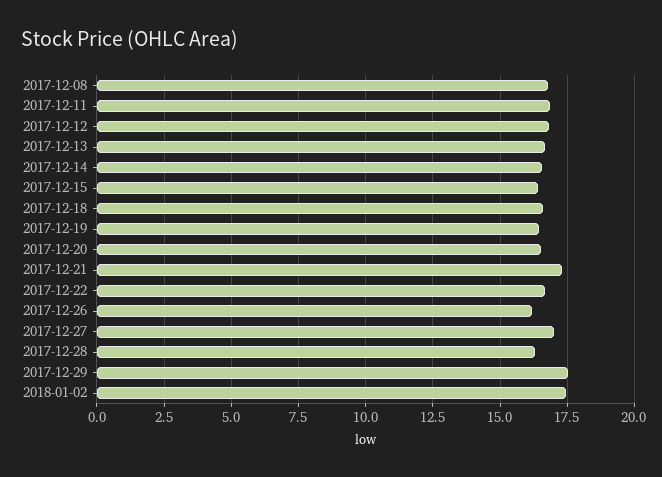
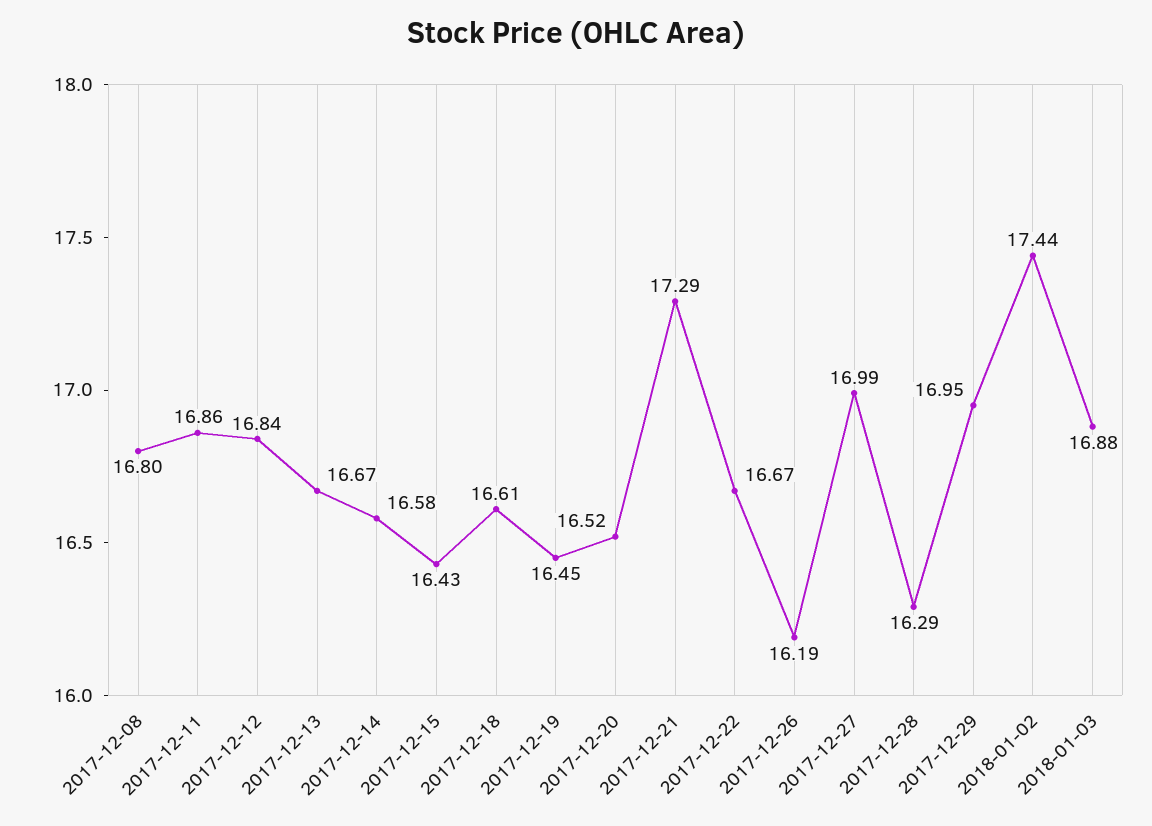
2017-12-29: 17.5 -> 16.95
2018-01-03: none -> 16.88

